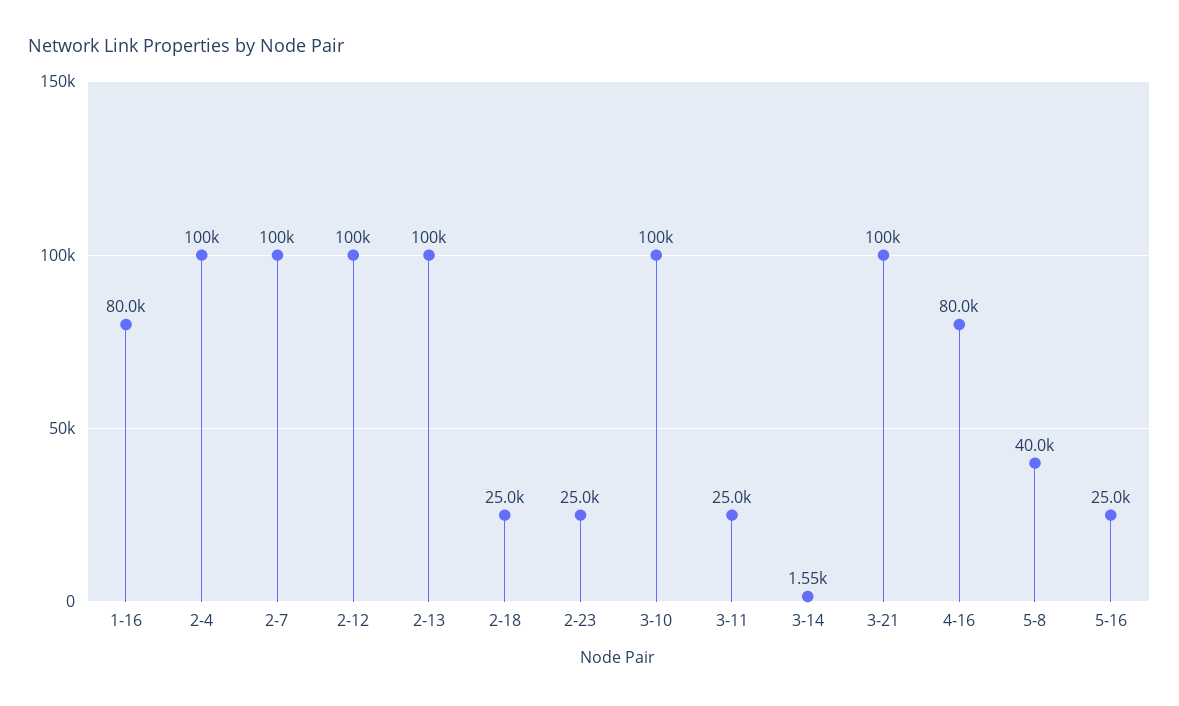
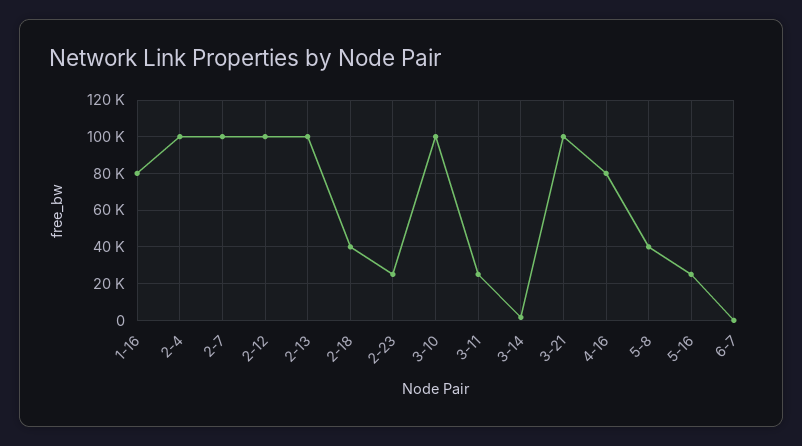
2-18: 25000 -> 40000
6-7: none -> 0

